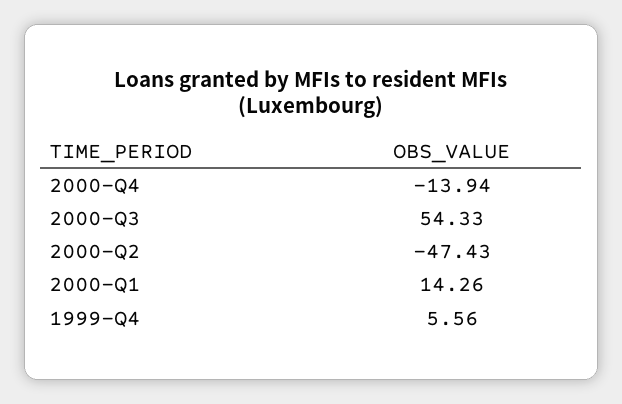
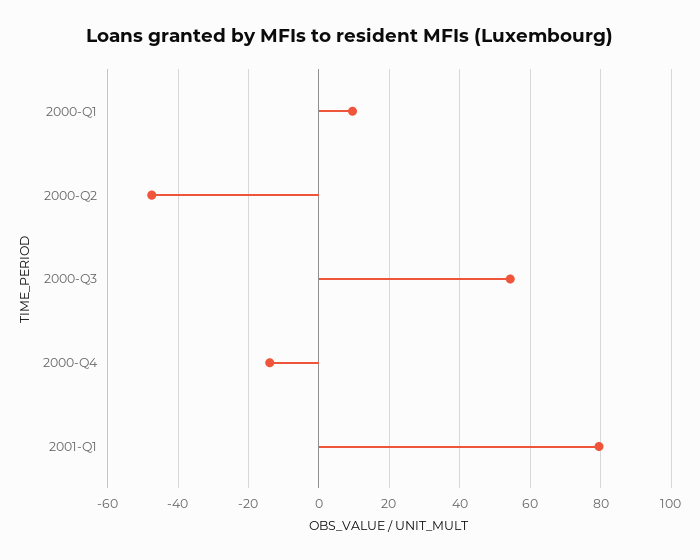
2000-Q1: 14.26 -> 10
1999-Q4: 5.56 -> none
2001-Q1: none -> 80

